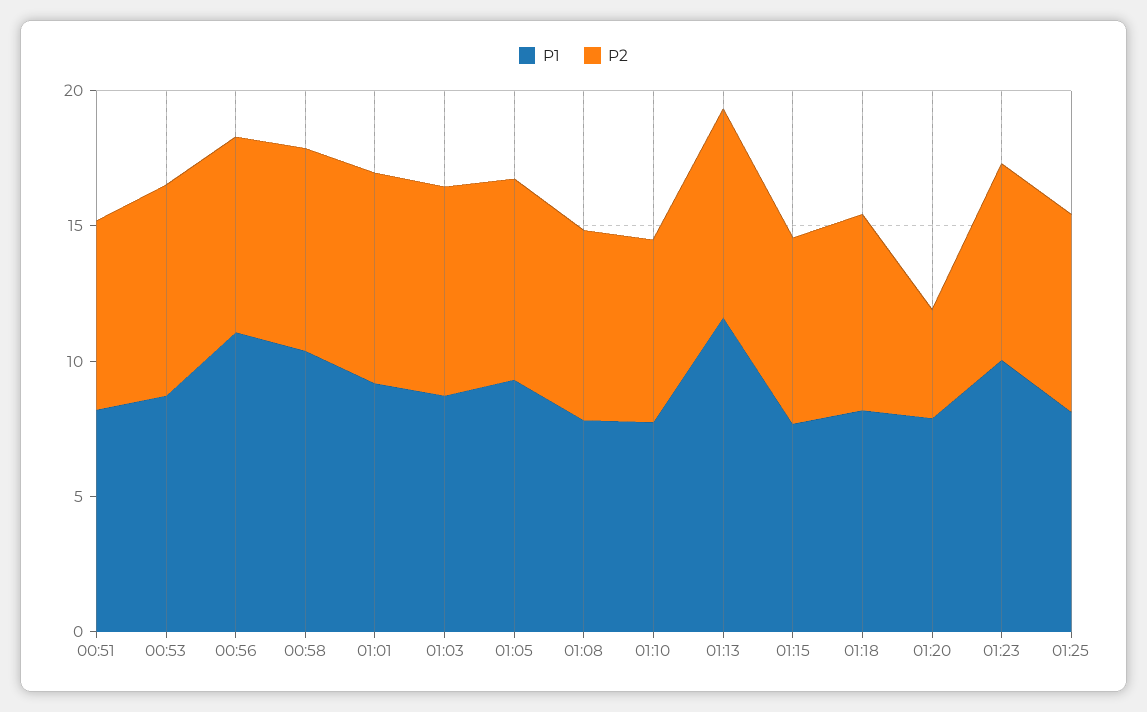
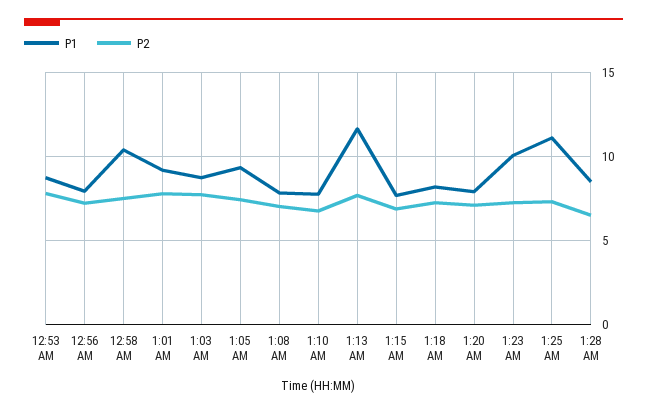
P1, 00:51: 8 -> none
P2, 00:51: 7 -> none
P1, 00:56: 11 -> 8
P2, 01:20: 4 -> 7
P1, 01:25: 8 -> 11
P1, 1:28 AM: none -> 8.5
P2, 1:28 AM: none -> 6.5

